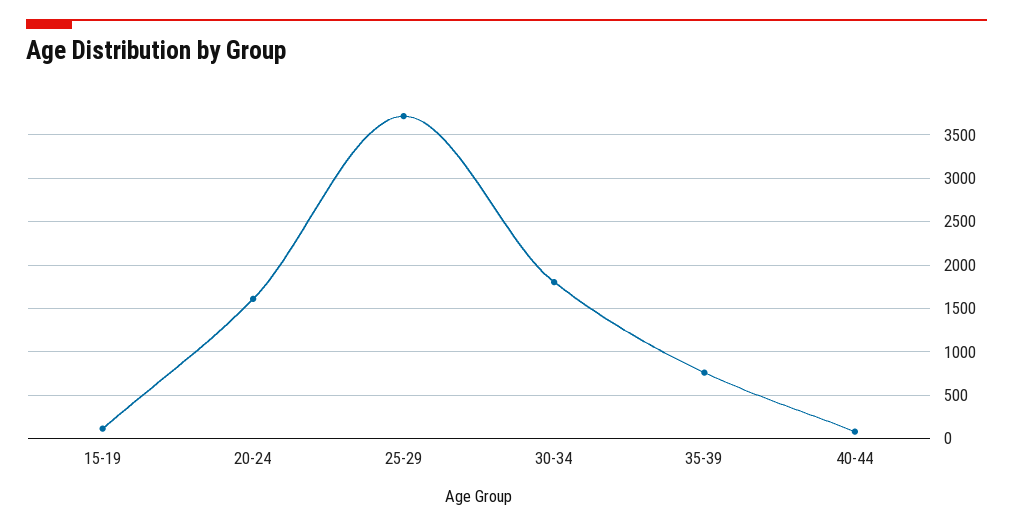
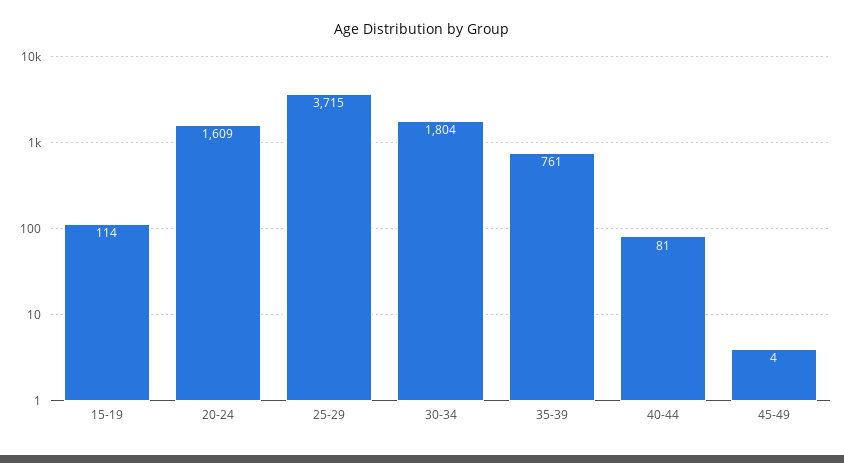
45-49: none -> 4

